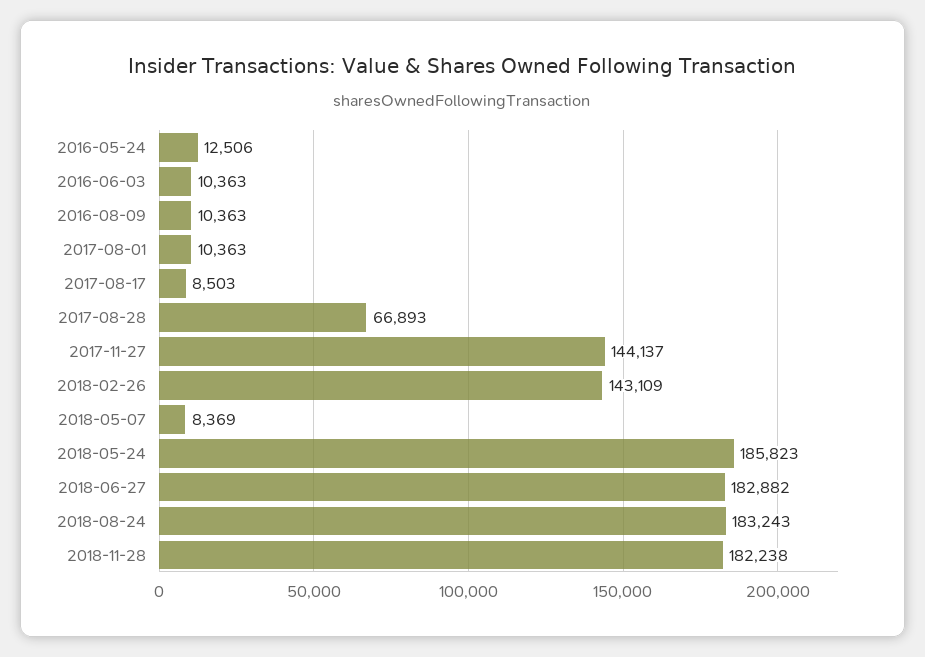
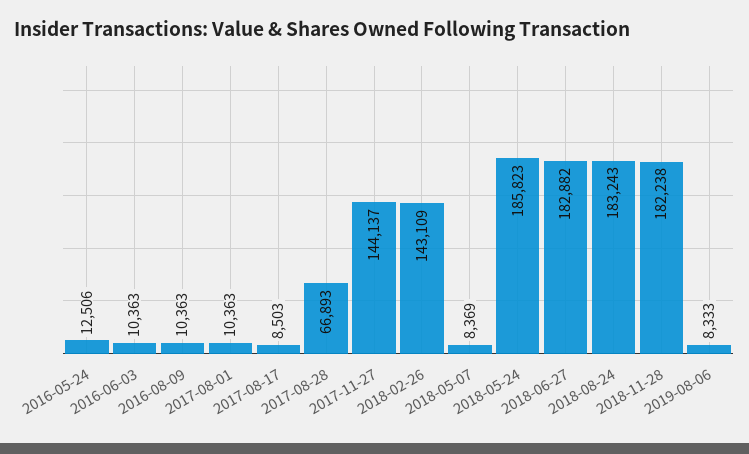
2019-08-06: none -> 8333

